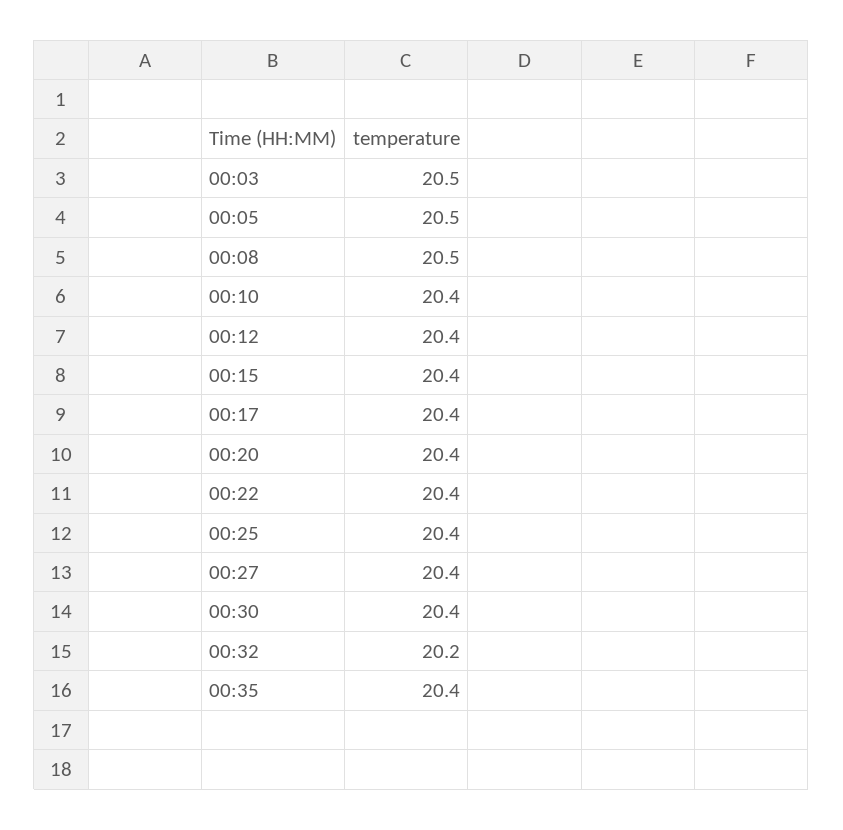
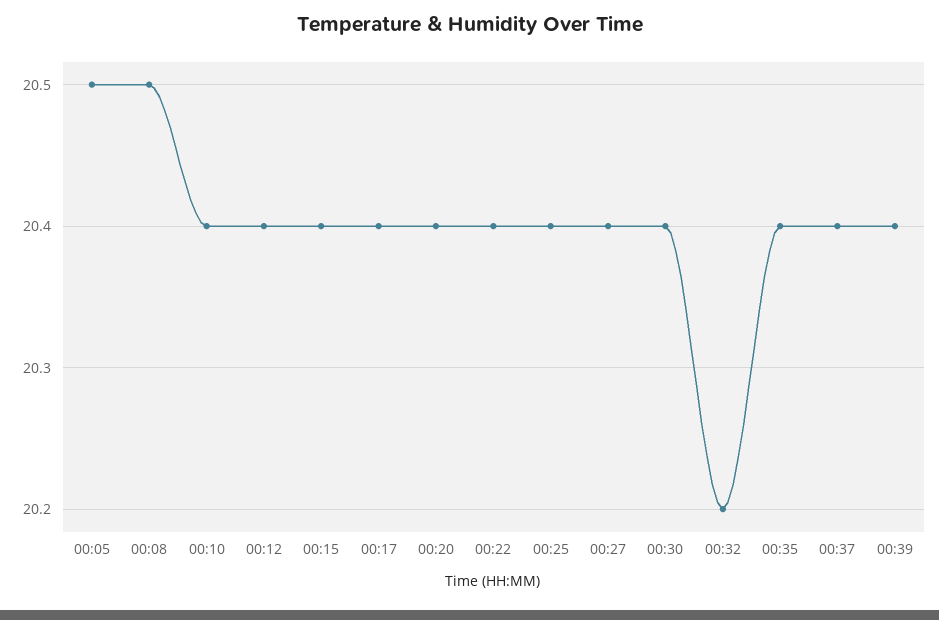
00:03: 20.5 -> none
00:37: none -> 20.4
00:39: none -> 20.4

